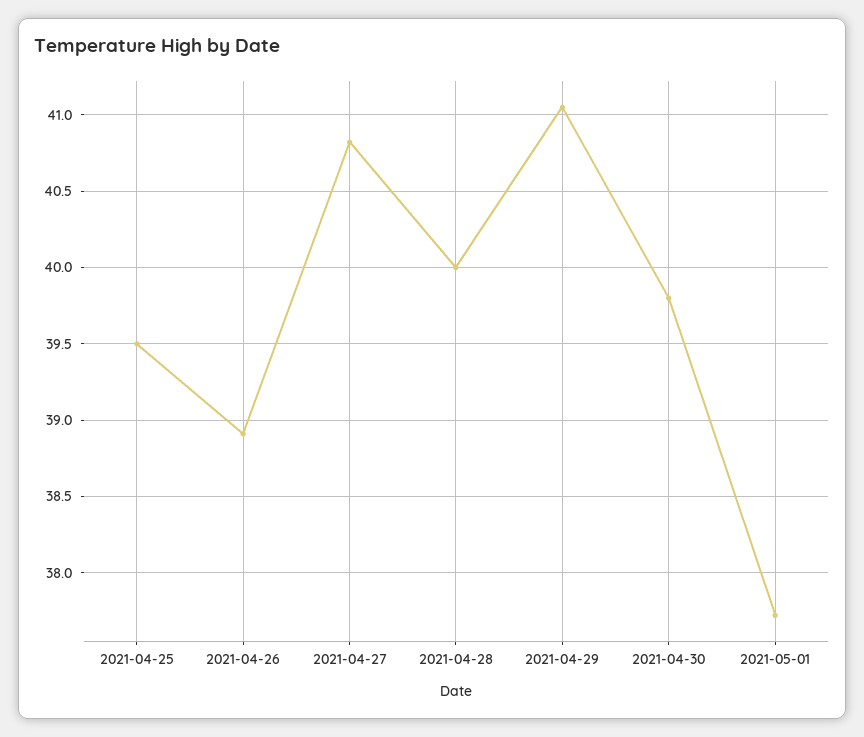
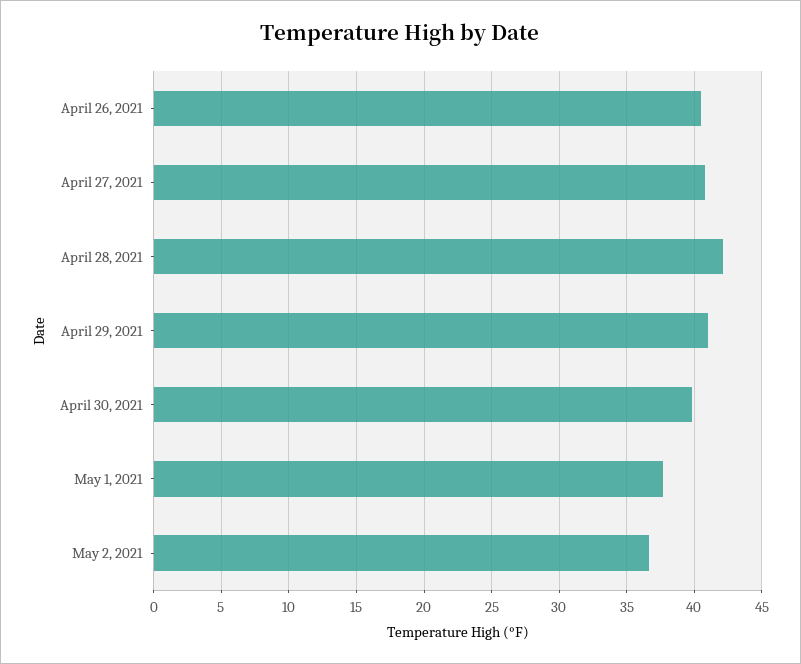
2021-04-25: 39.5 -> none
2021-04-26: 38.9 -> 40.5
2021-04-28: 40 -> 42
May 2, 2021: none -> 36.5

